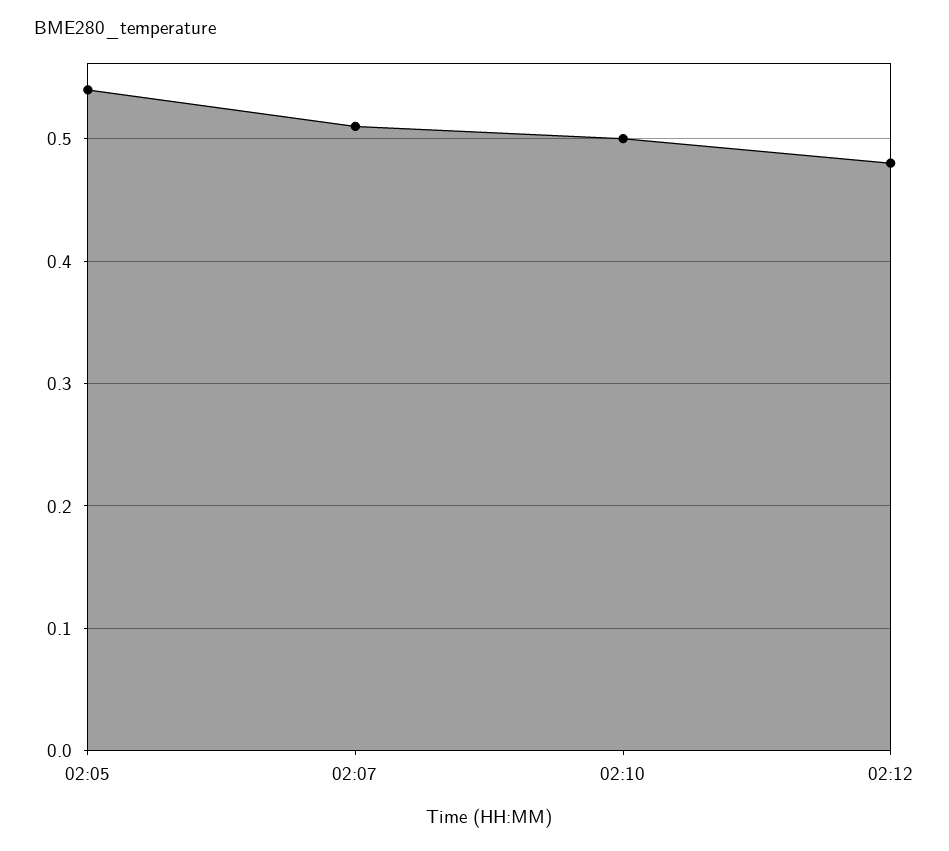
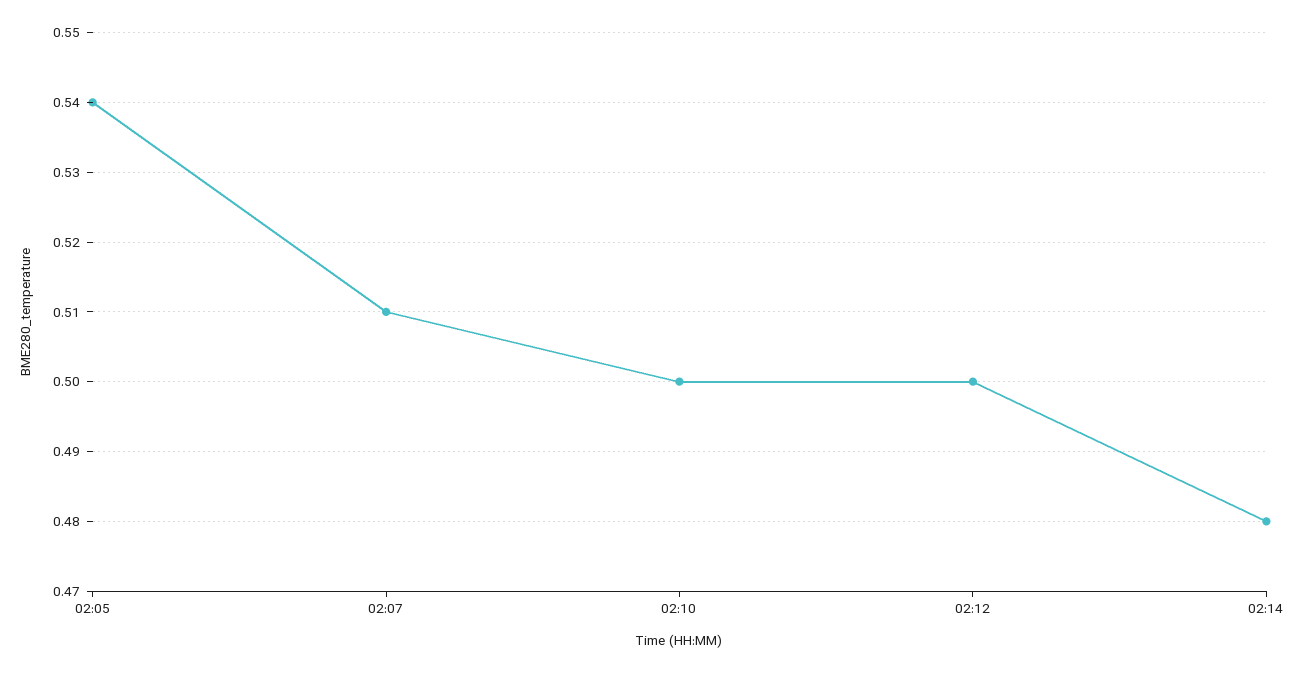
02:12: 0.48 -> 0.5
02:14: none -> 0.48

